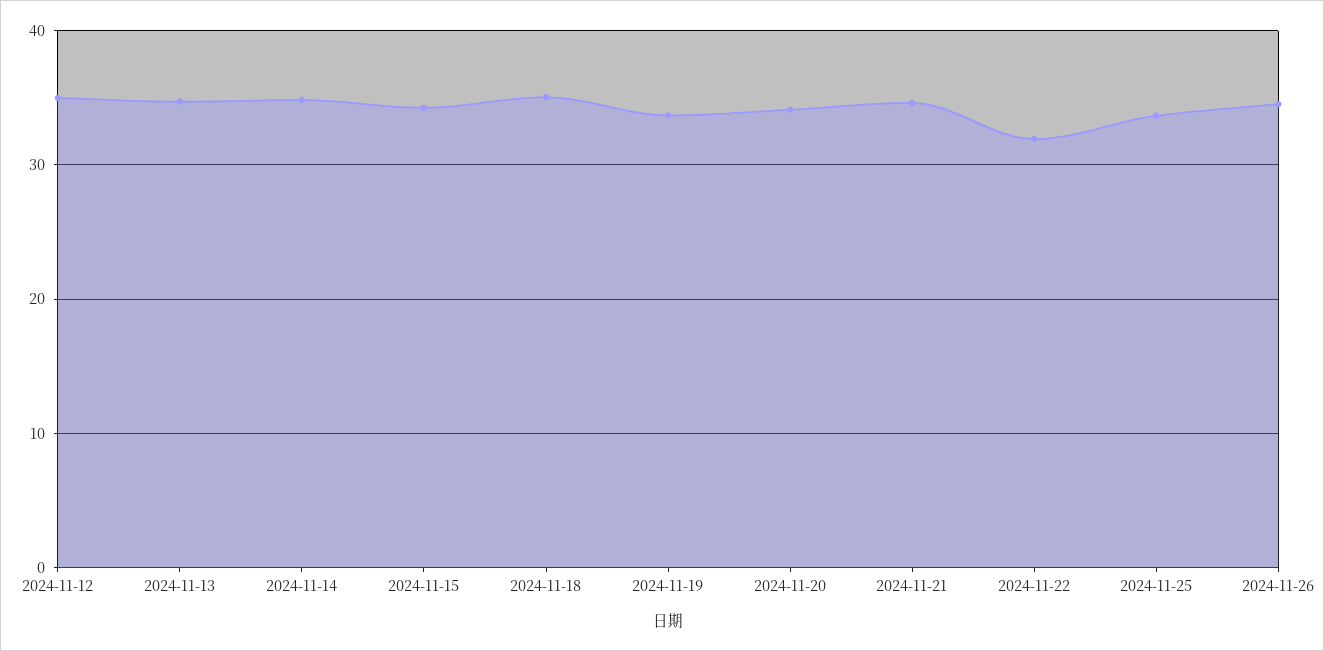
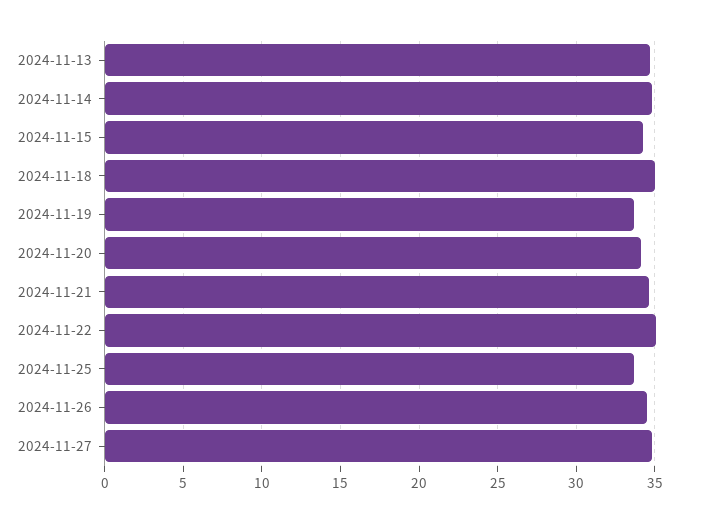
2024-11-12: 35 -> none
2024-11-22: 32 -> 35
2024-11-27: none -> 35

